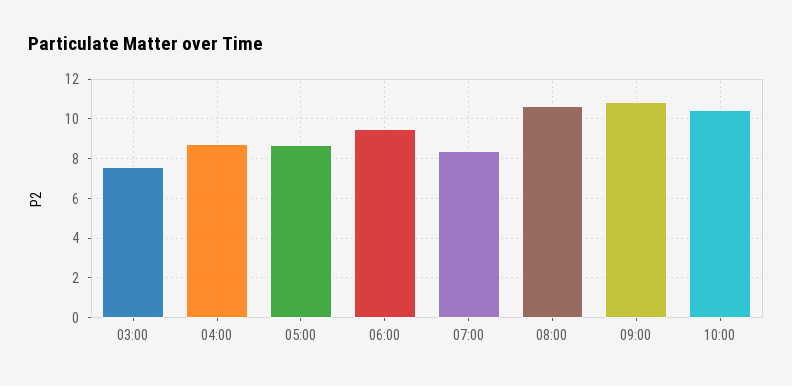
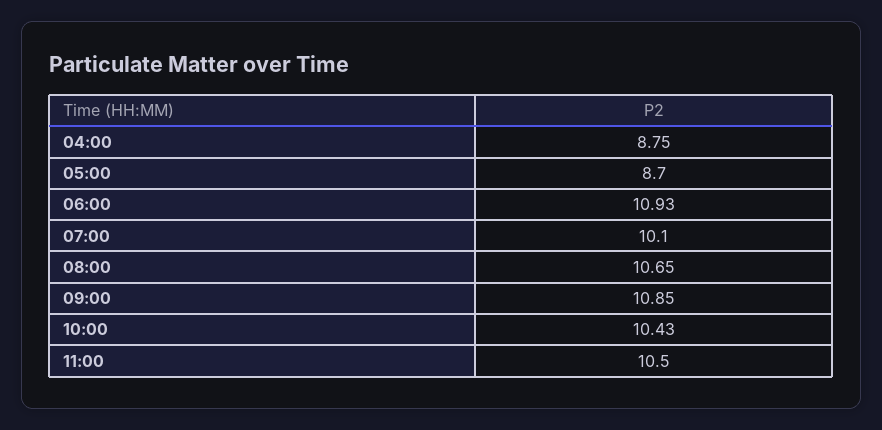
03:00: 7.5 -> none
06:00: 9.5 -> 10.93
07:00: 8.5 -> 10.1
11:00: none -> 10.5

